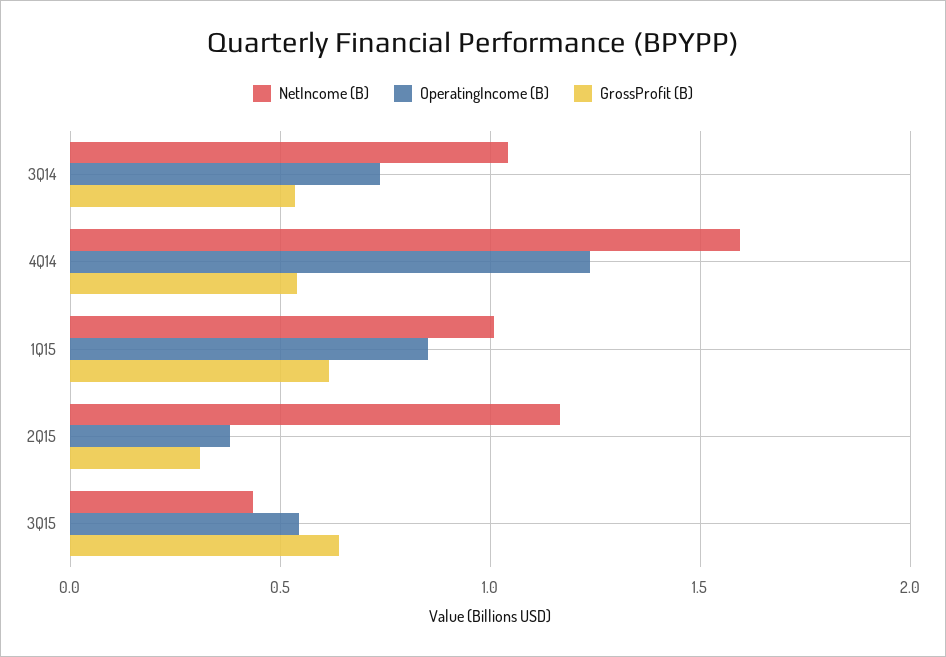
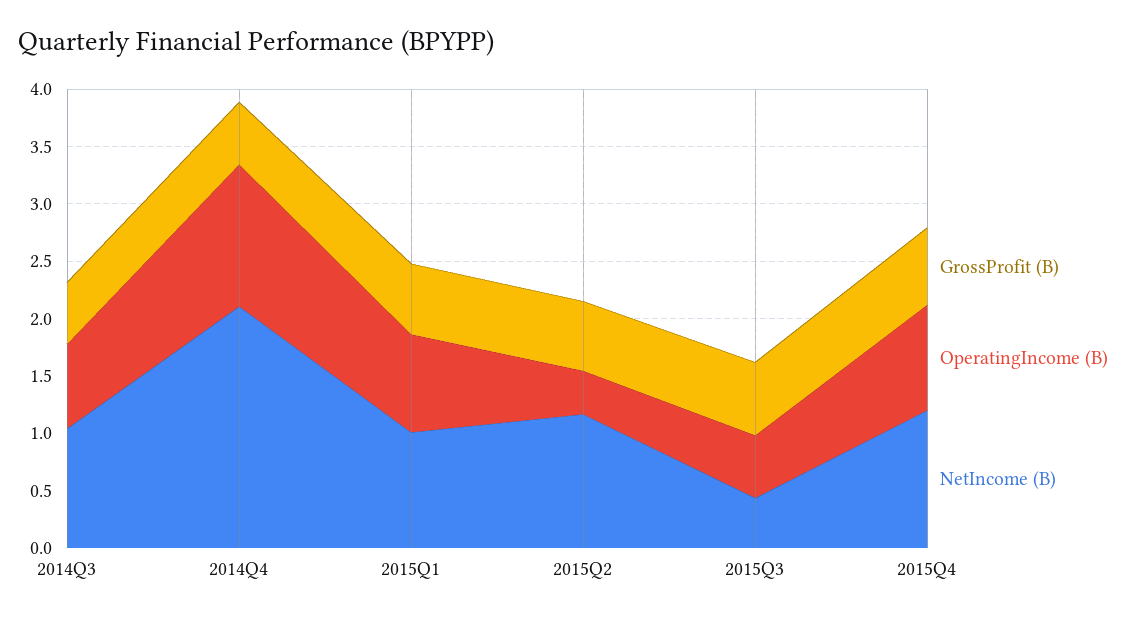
NetIncome (B), 4Q14: 1.6 -> 2.1
GrossProfit (B), 2Q15: 0.3 -> 0.6
GrossProfit (B), 2015Q4: none -> 0.7
OperatingIncome (B), 2015Q4: none -> 0.9
NetIncome (B), 2015Q4: none -> 1.2

